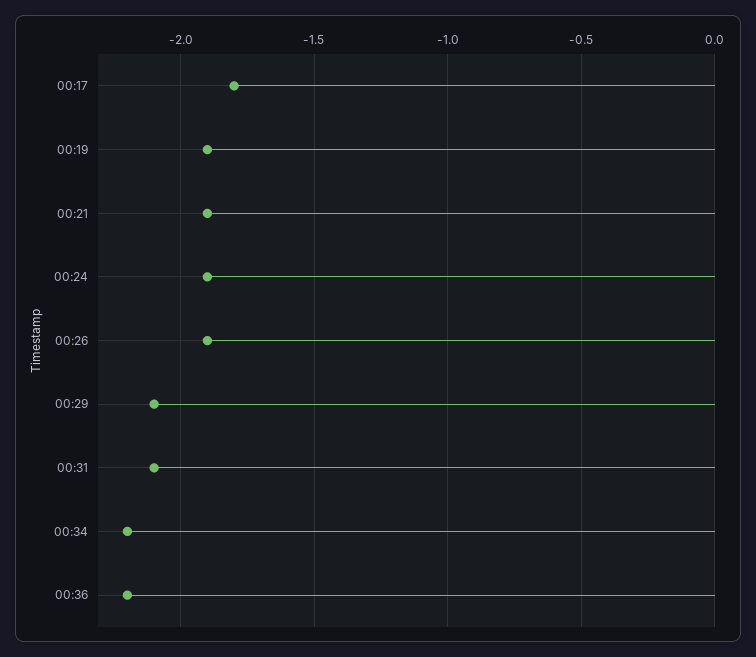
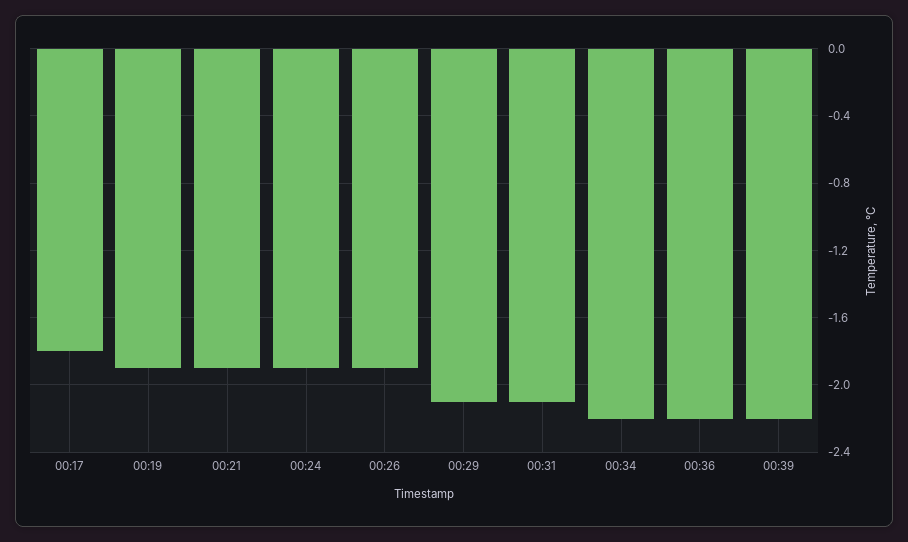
00:39: none -> -2.2

